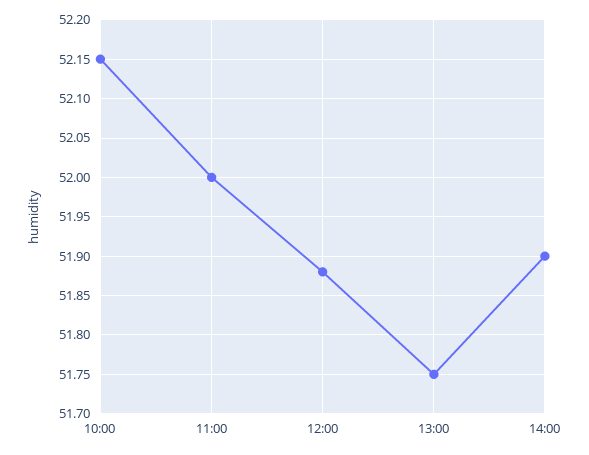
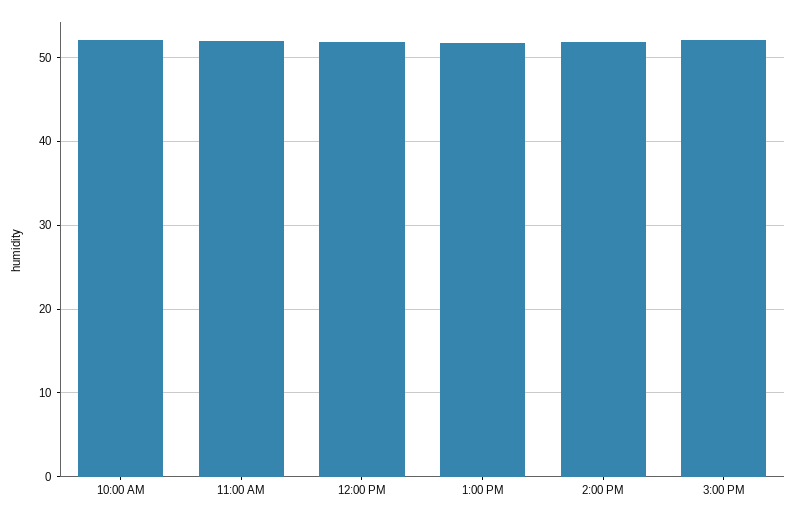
3:00 PM: none -> 52

